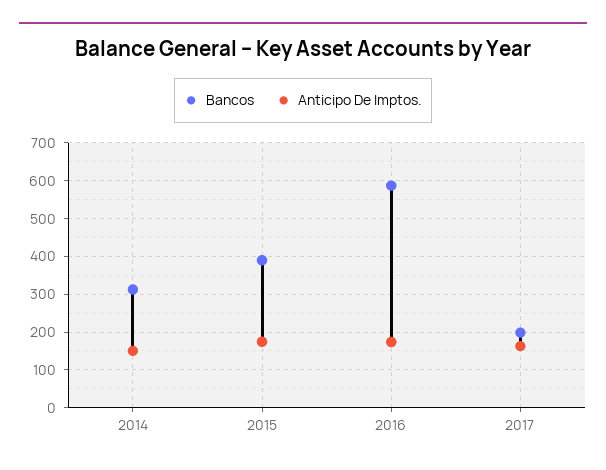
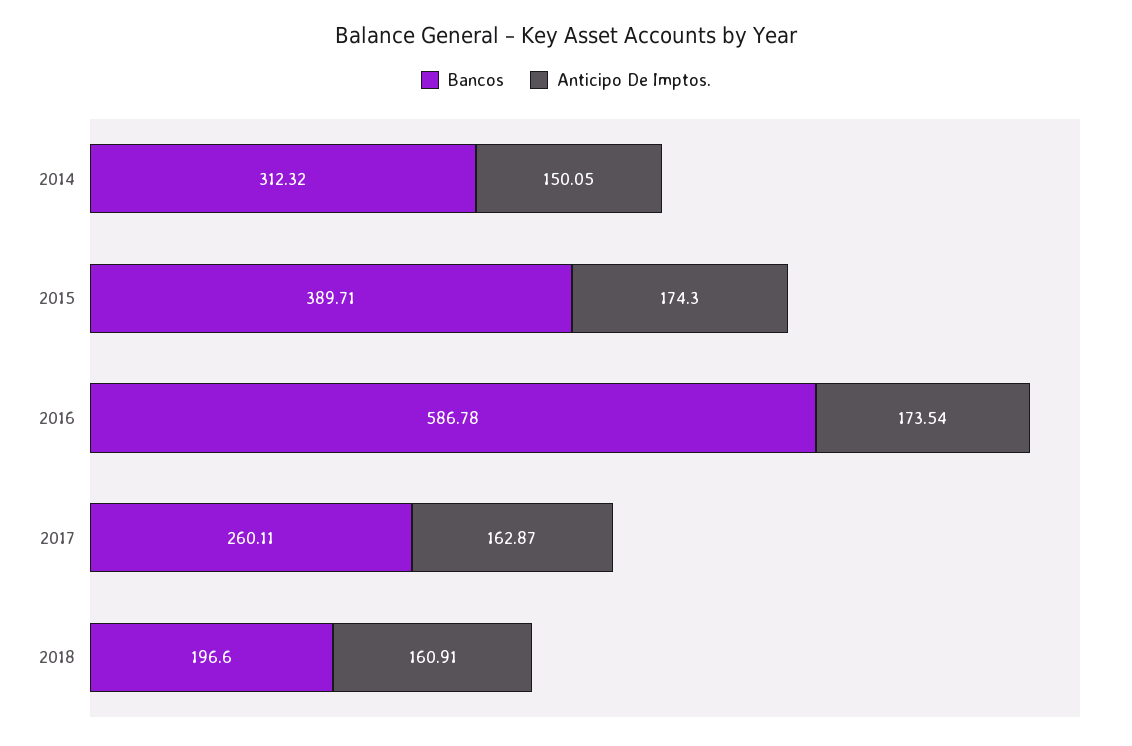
Bancos, 2017: 200 -> 260.11
Bancos, 2018: none -> 196.6
Anticipo De Imptos., 2018: none -> 160.91

